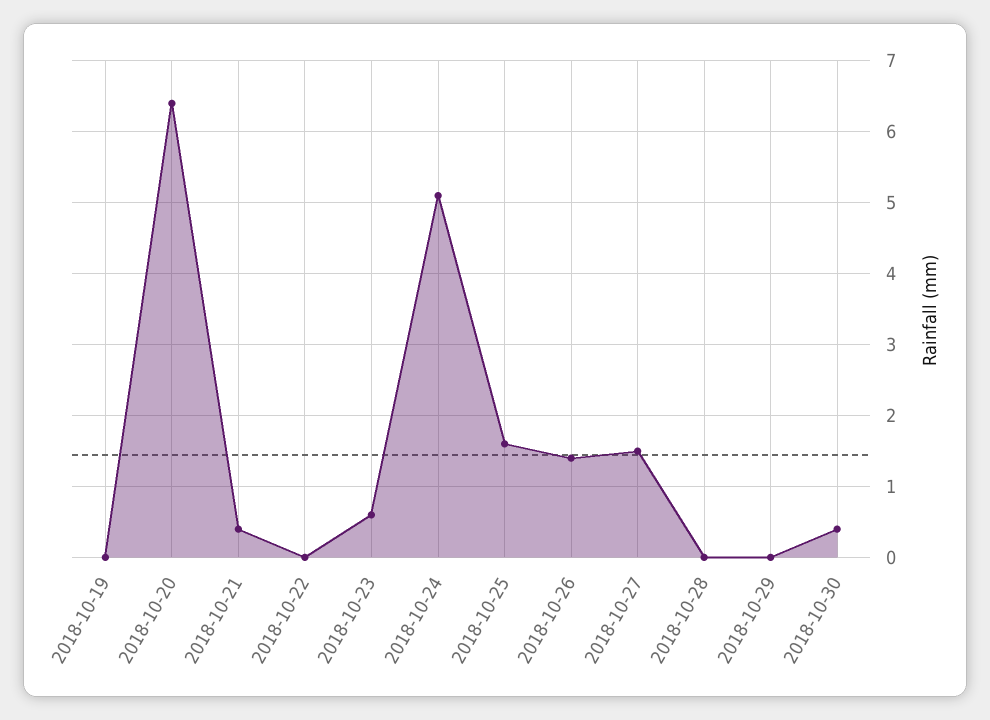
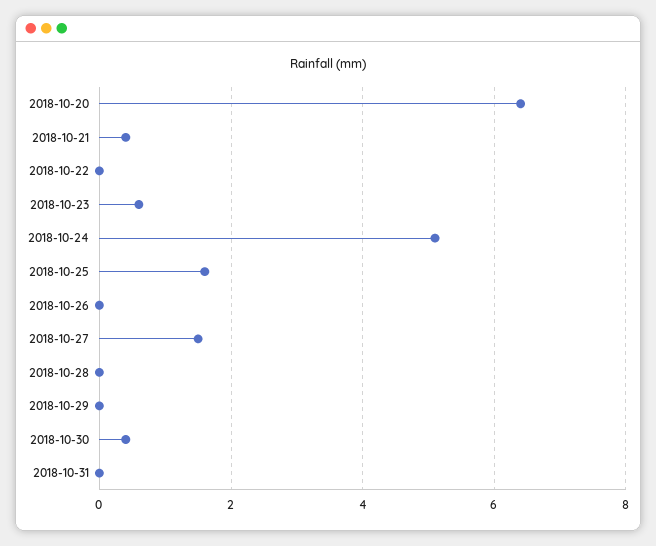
2018-10-19: 0 -> none
2018-10-26: 1.4 -> 0
2018-10-31: none -> 0

